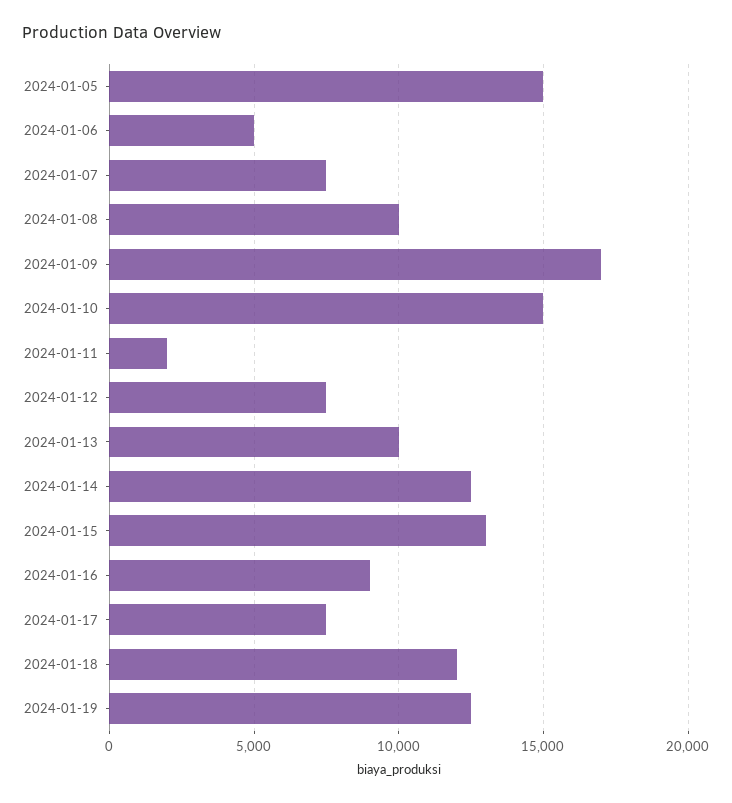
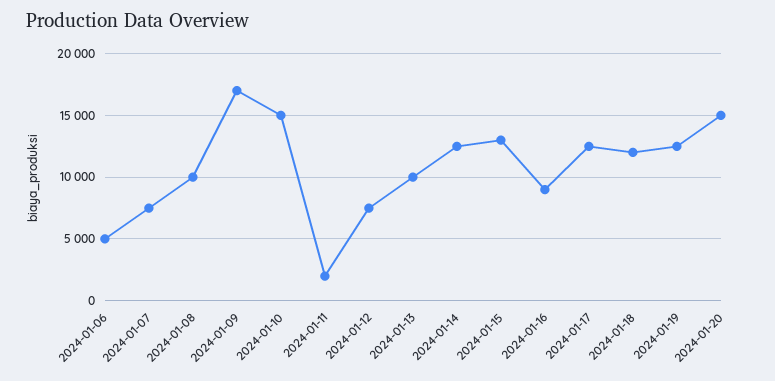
2024-01-05: 15000 -> none
2024-01-17: 7500 -> 12500
2024-01-20: none -> 15000

